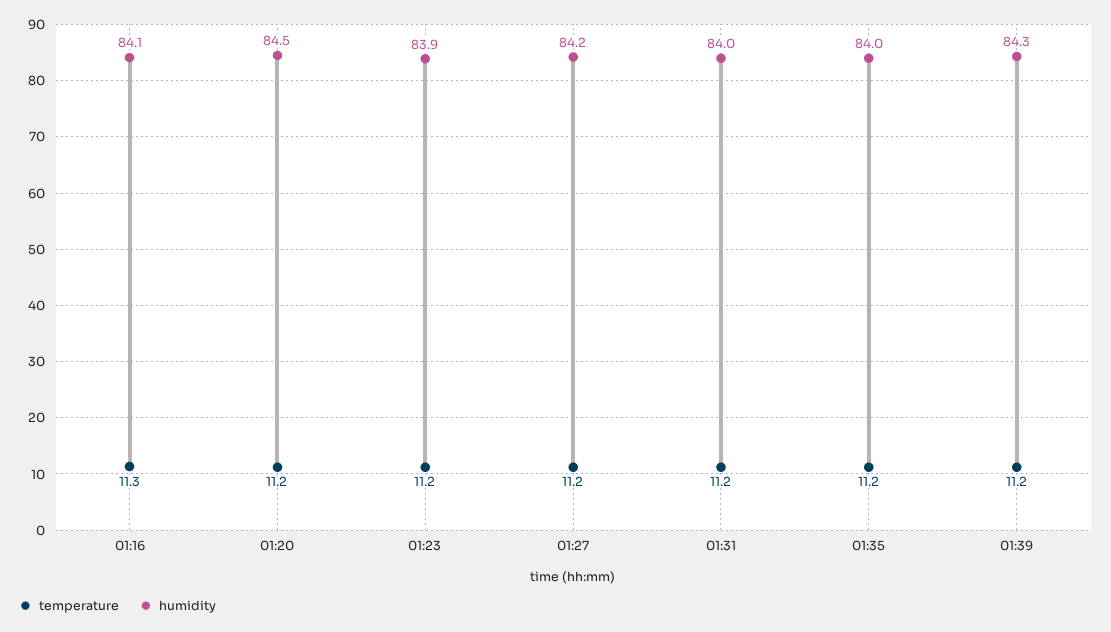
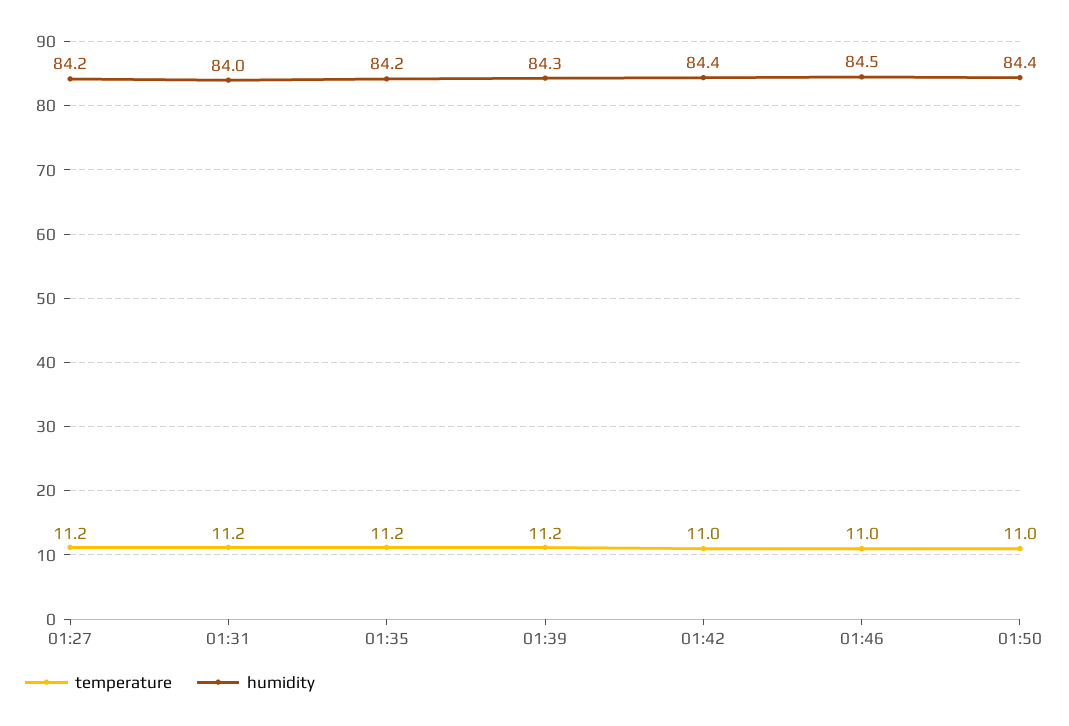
temperature, 01:16: 11.3 -> none
humidity, 01:16: 84.1 -> none
temperature, 01:20: 11.2 -> none
humidity, 01:20: 84.5 -> none
temperature, 01:23: 11.2 -> none
humidity, 01:23: 83.9 -> none
humidity, 01:35: 84 -> 84.2
temperature, 01:42: none -> 11
humidity, 01:42: none -> 84.4
temperature, 01:46: none -> 11
humidity, 01:46: none -> 84.5
temperature, 01:50: none -> 11
humidity, 01:50: none -> 84.4

